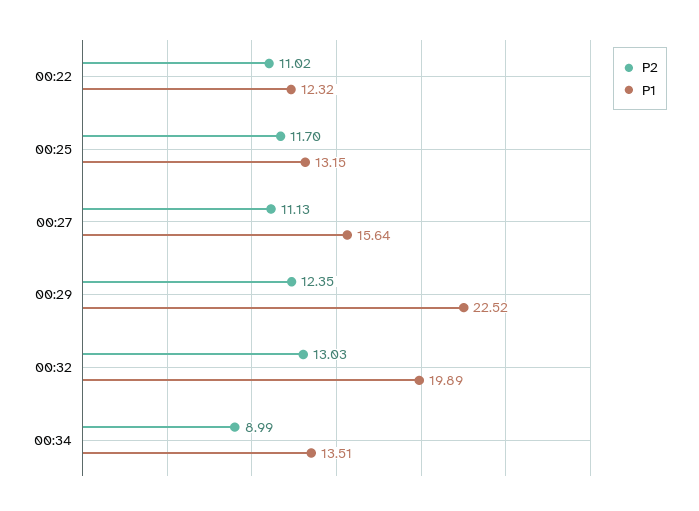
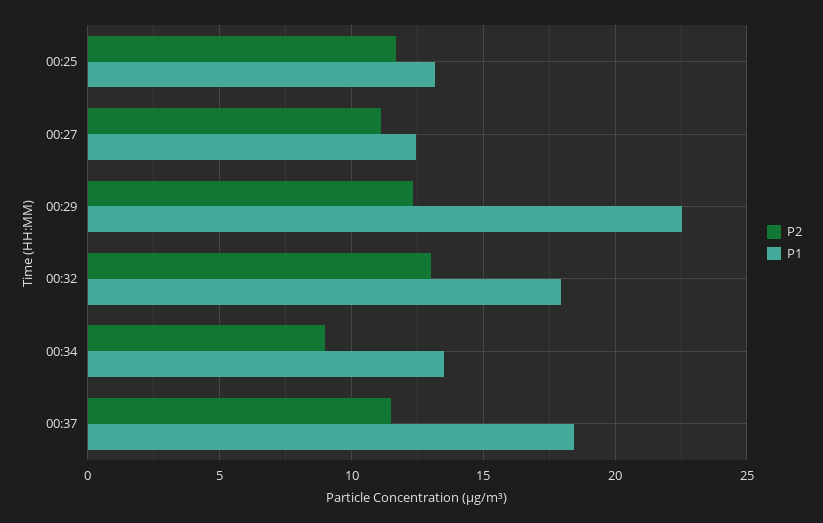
P2, 00:22: 11.02 -> none
P1, 00:22: 12.32 -> none
P1, 00:27: 15.64 -> 12.5
P1, 00:32: 19.89 -> 18
P2, 00:37: none -> 11.5
P1, 00:37: none -> 18.5

